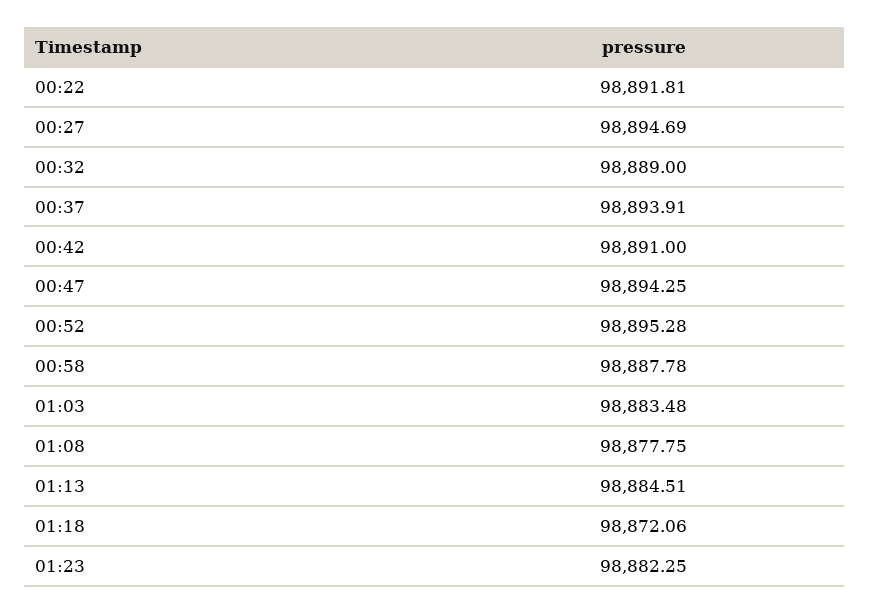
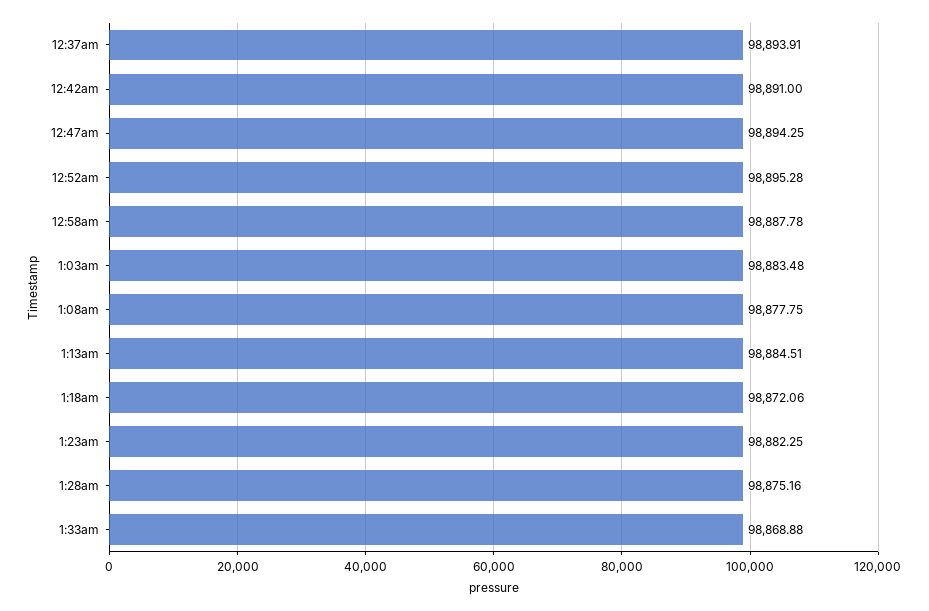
00:22: 98891.81 -> none
00:27: 98894.69 -> none
00:32: 98889 -> none
1:28am: none -> 98875.16
1:33am: none -> 98868.88

